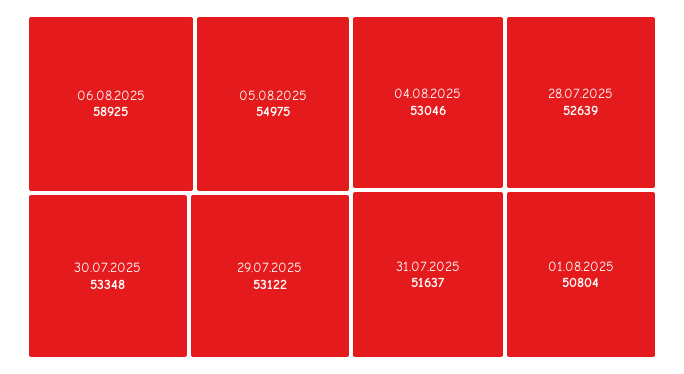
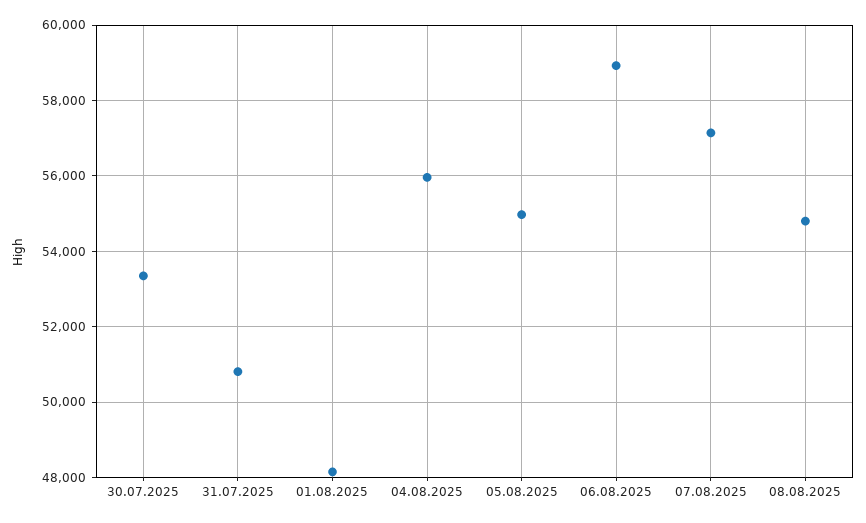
29.07.2025: 53122 -> none
04.08.2025: 53046 -> 56000
28.07.2025: 52639 -> none
31.07.2025: 51637 -> 50800
01.08.2025: 50804 -> 48200
07.08.2025: none -> 57200
08.08.2025: none -> 54800

